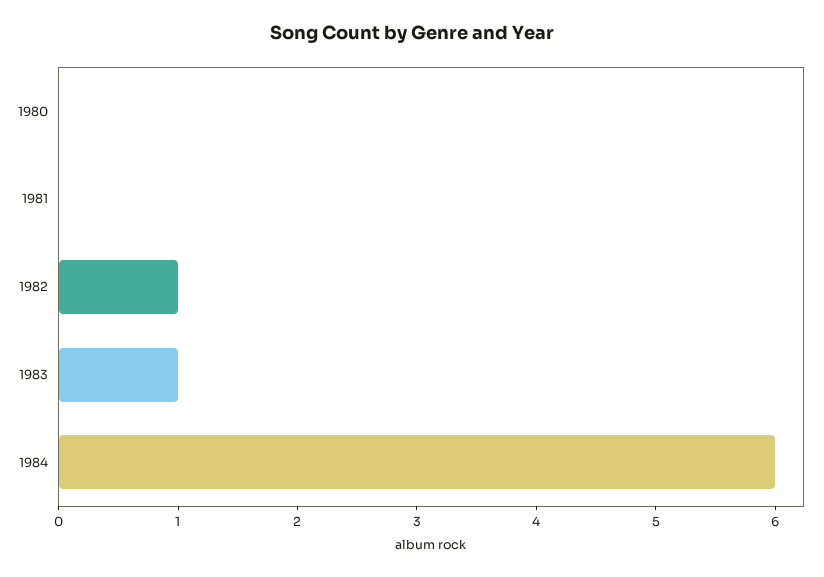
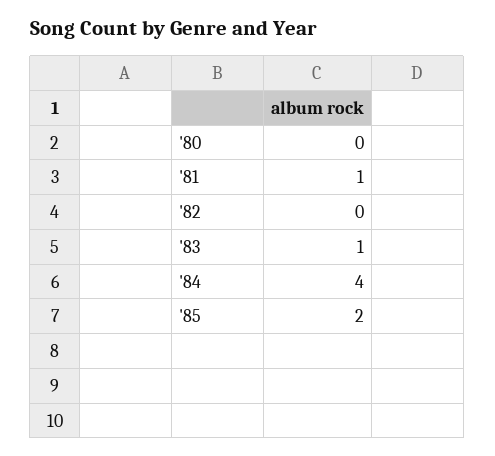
1981: 0 -> 1
1982: 1 -> 0
1984: 6 -> 4
'85: none -> 2

